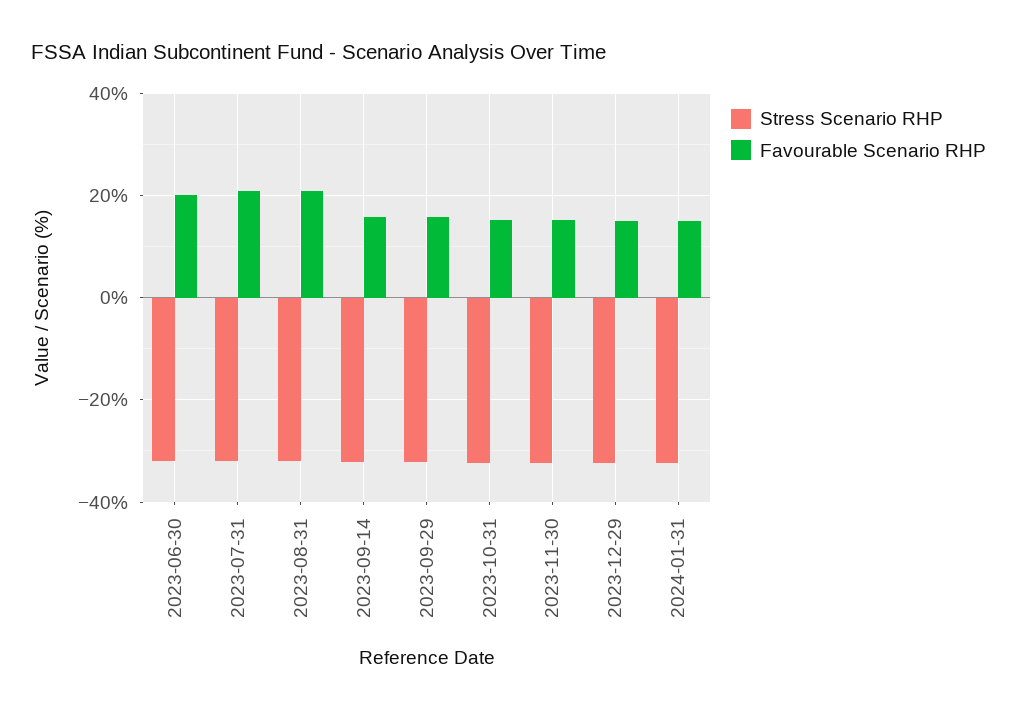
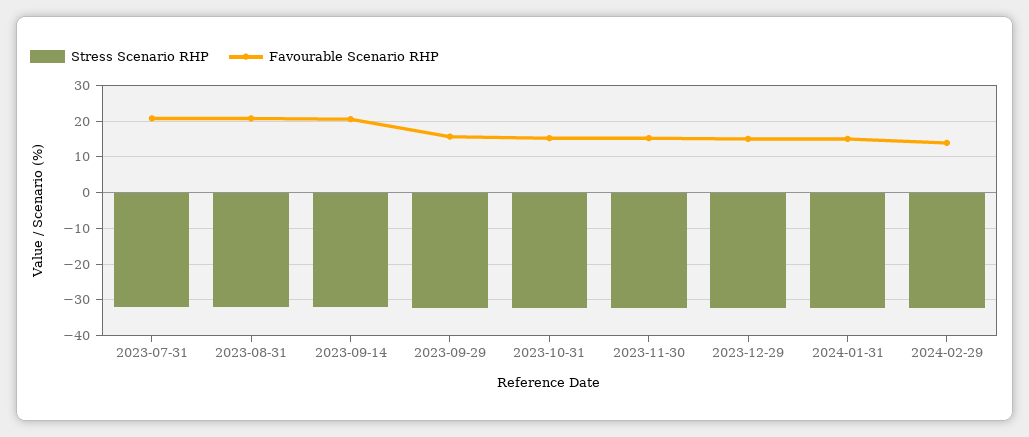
Stress Scenario RHP, 2023-06-30: -32 -> none
Favourable Scenario RHP, 2023-06-30: 20 -> none
Favourable Scenario RHP, 2023-09-14: 16 -> 20
Stress Scenario RHP, 2024-02-29: none -> -32
Favourable Scenario RHP, 2024-02-29: none -> 14

